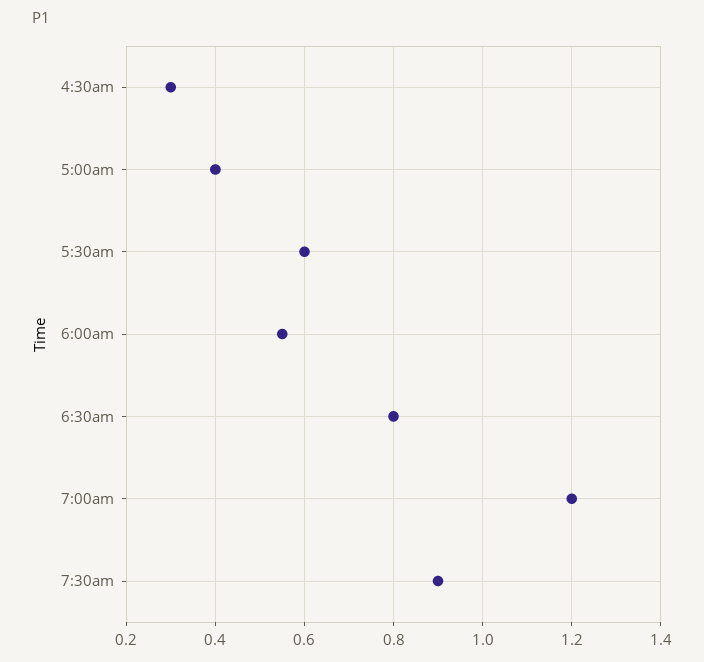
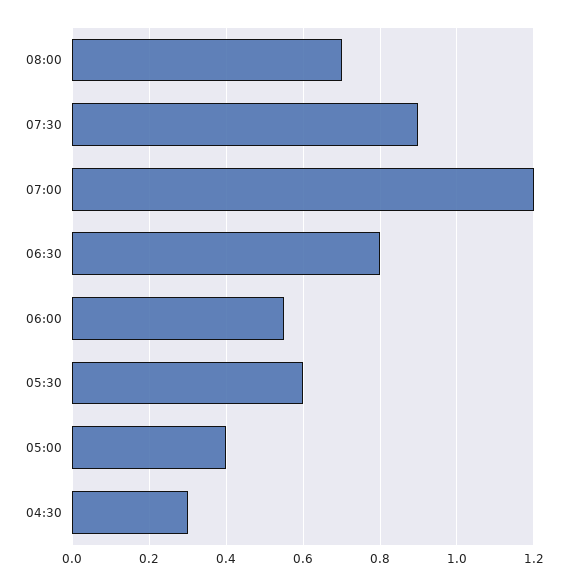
08:00: none -> 0.7

